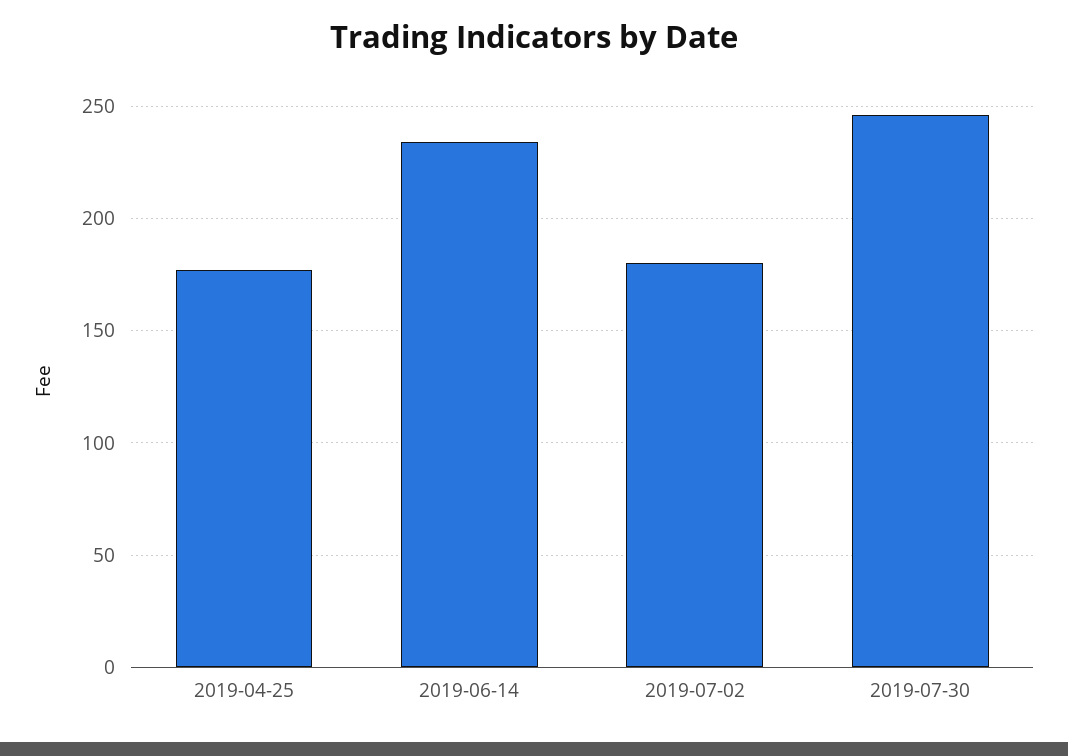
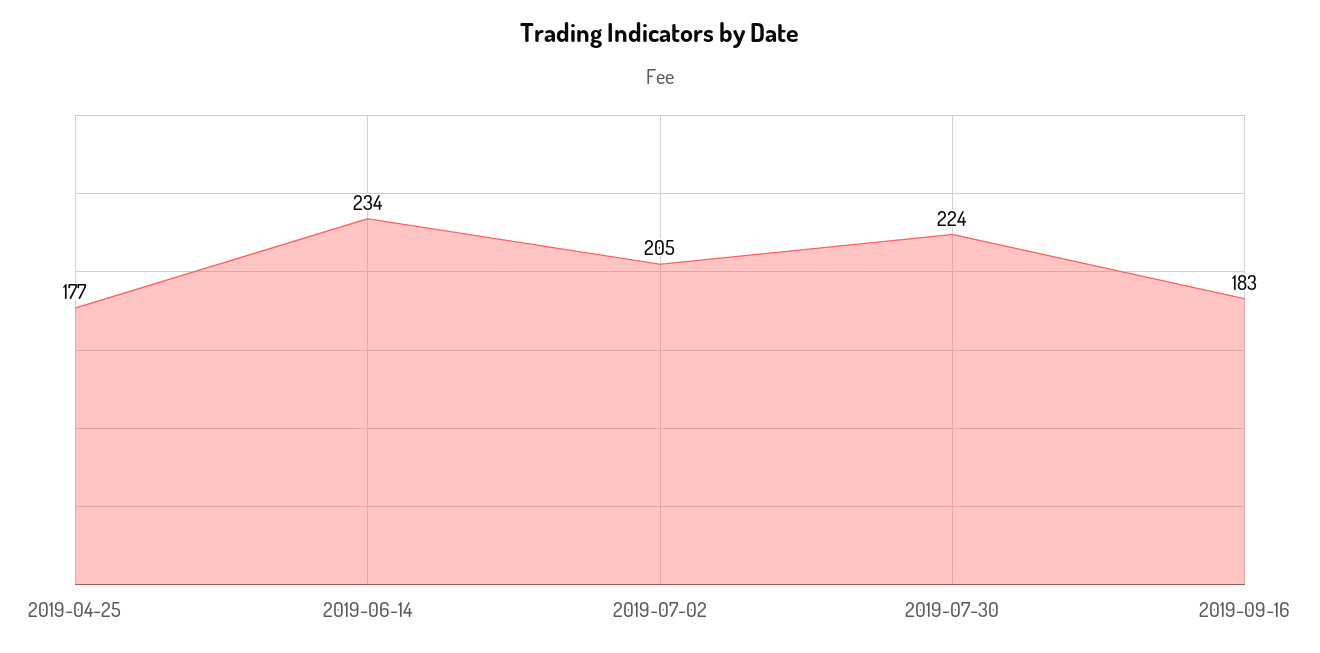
2019-07-02: 180 -> 205
2019-07-30: 245 -> 224
2019-09-16: none -> 183

